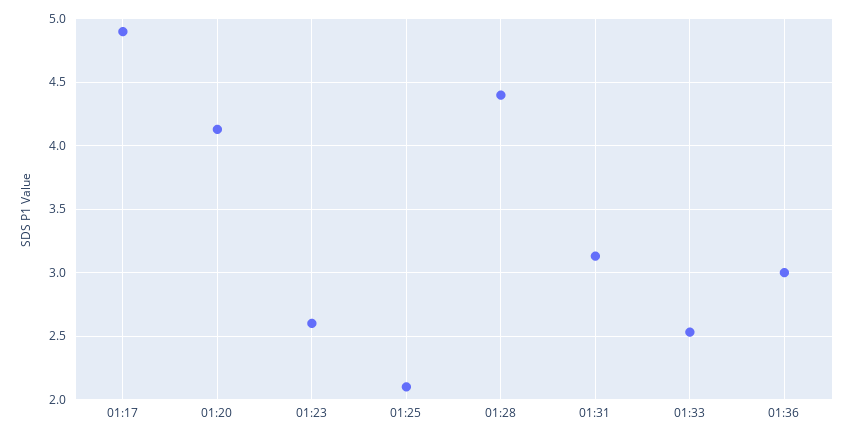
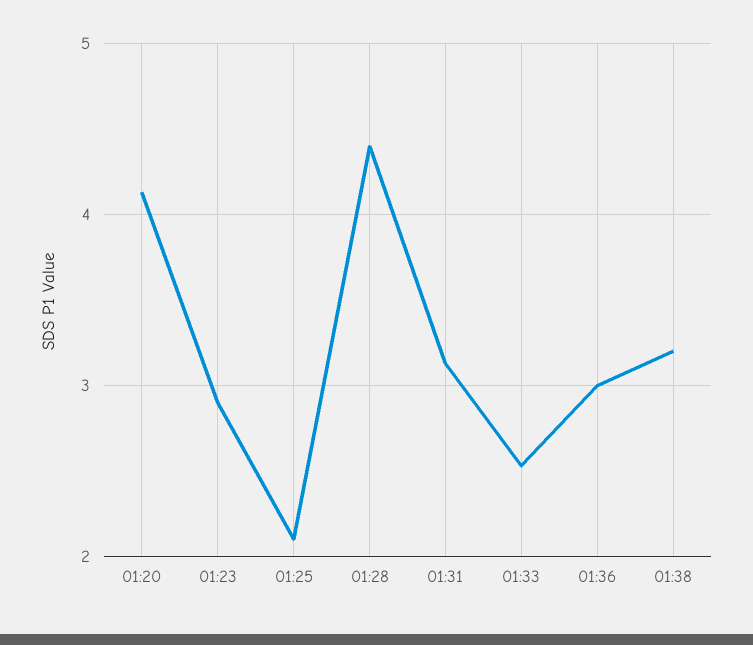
01:17: 4.9 -> none
01:23: 2.6 -> 2.9
01:38: none -> 3.2

